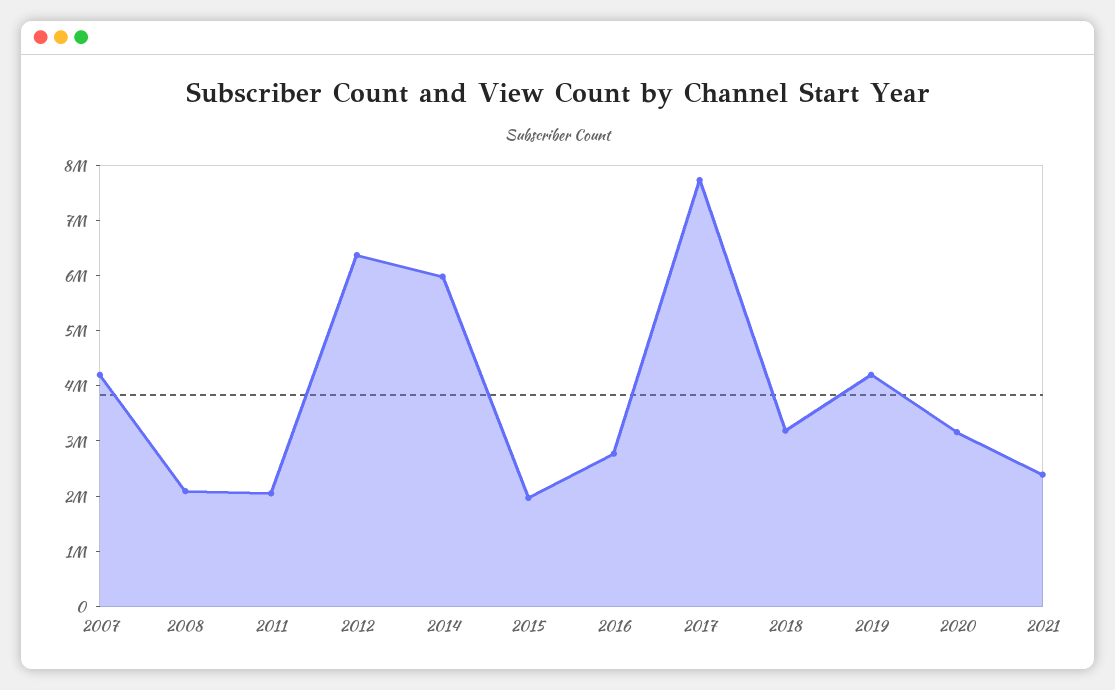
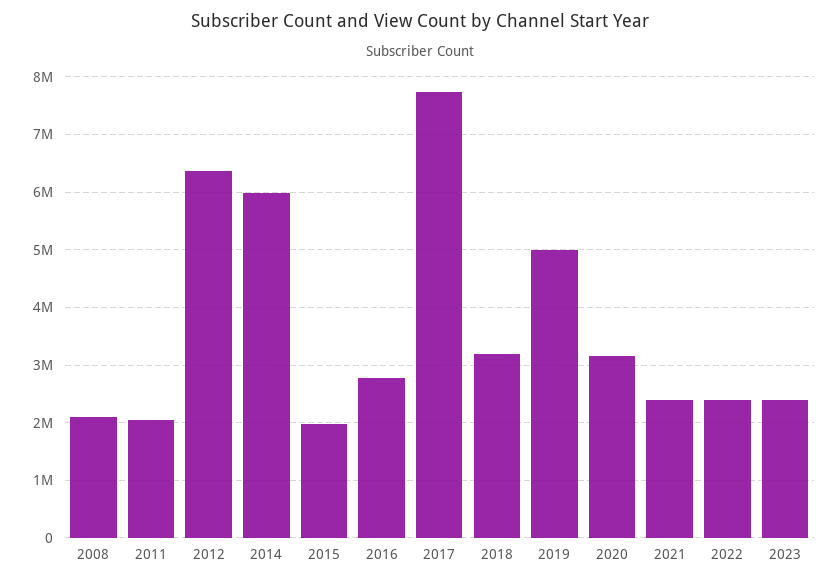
2007: 4200000 -> none
2019: 4200000 -> 5000000
2022: none -> 2400000
2023: none -> 2400000

